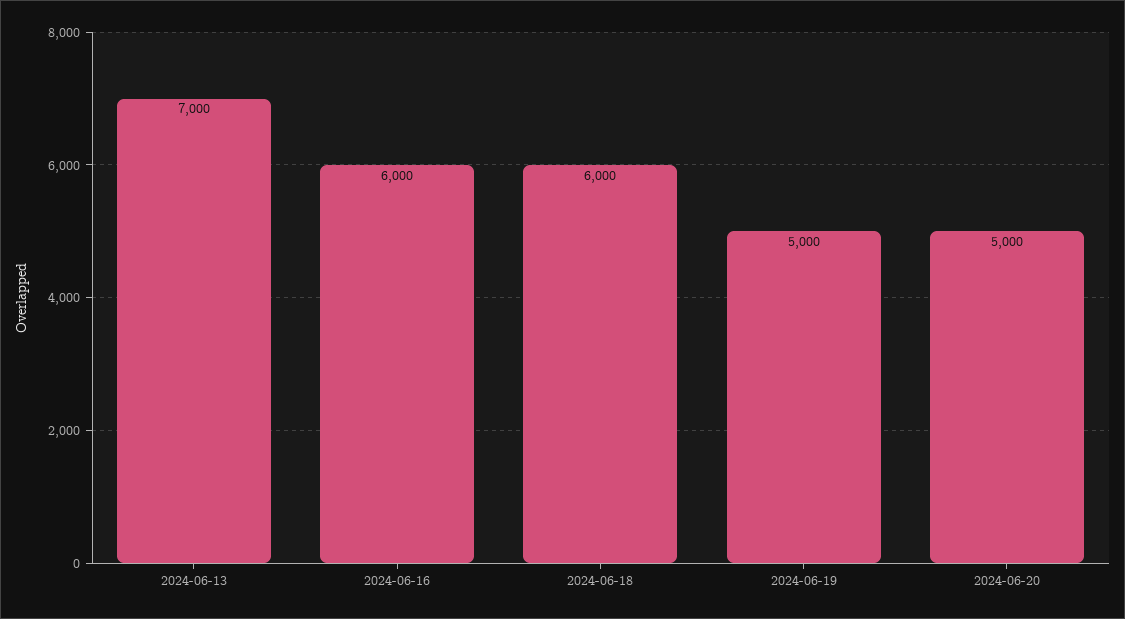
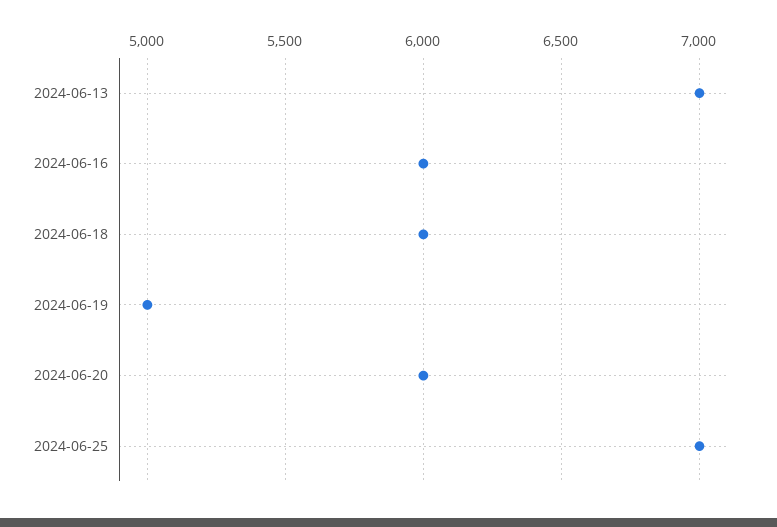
2024-06-20: 5000 -> 6000
2024-06-25: none -> 7000

